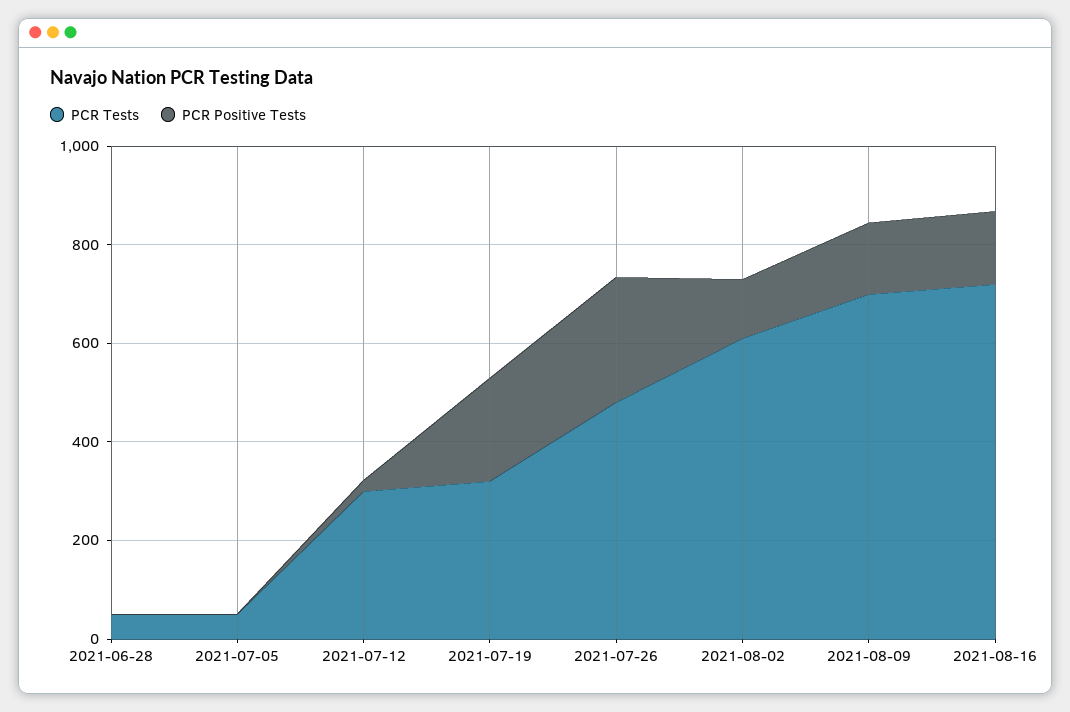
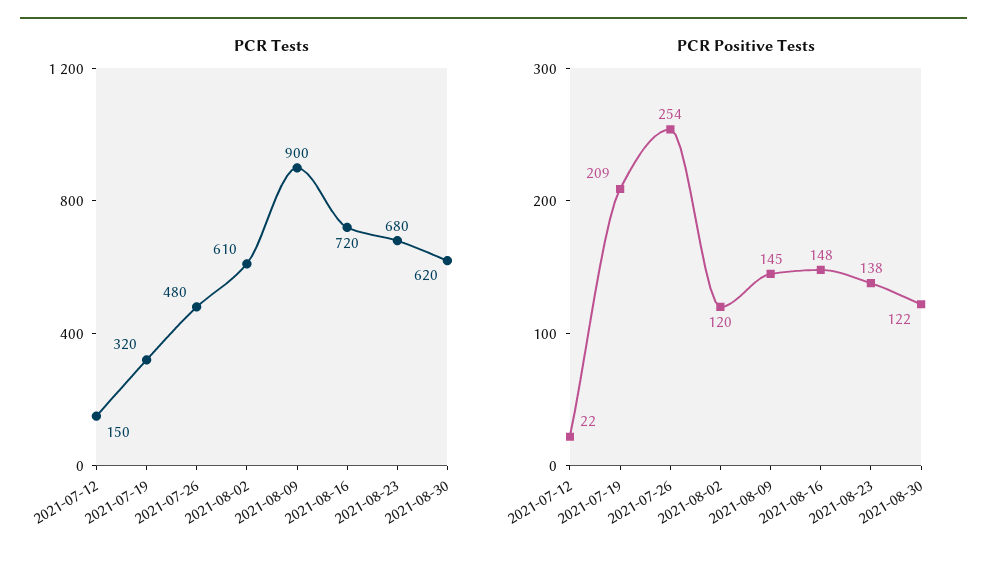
PCR Tests, 2021-06-28: 50 -> none
PCR Positive Tests, 2021-06-28: 0 -> none
PCR Tests, 2021-07-05: 50 -> none
PCR Positive Tests, 2021-07-05: 0 -> none
PCR Tests, 2021-07-12: 300 -> 150
PCR Tests, 2021-08-09: 700 -> 900
PCR Tests, 2021-08-23: none -> 680
PCR Tests, 2021-08-30: none -> 620
PCR Positive Tests, 2021-08-23: none -> 138
PCR Positive Tests, 2021-08-30: none -> 122

